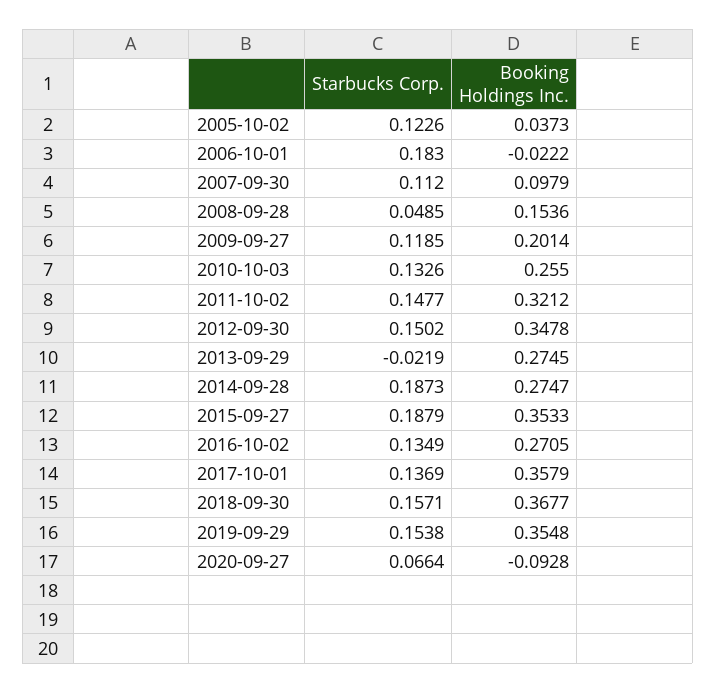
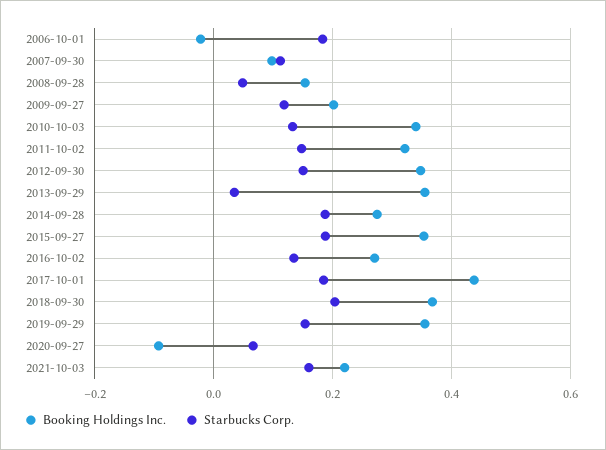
Starbucks Corp., 2005-10-02: 0.1226 -> none
Booking Holdings Inc., 2005-10-02: 0.0373 -> none
Booking Holdings Inc., 2010-10-03: 0.255 -> 0.34
Starbucks Corp., 2013-09-29: -0.0219 -> 0.04
Booking Holdings Inc., 2013-09-29: 0.2745 -> 0.36
Starbucks Corp., 2017-10-01: 0.1369 -> 0.18
Booking Holdings Inc., 2017-10-01: 0.3579 -> 0.44
Starbucks Corp., 2018-09-30: 0.1571 -> 0.2
Booking Holdings Inc., 2021-10-03: none -> 0.22
Starbucks Corp., 2021-10-03: none -> 0.16

